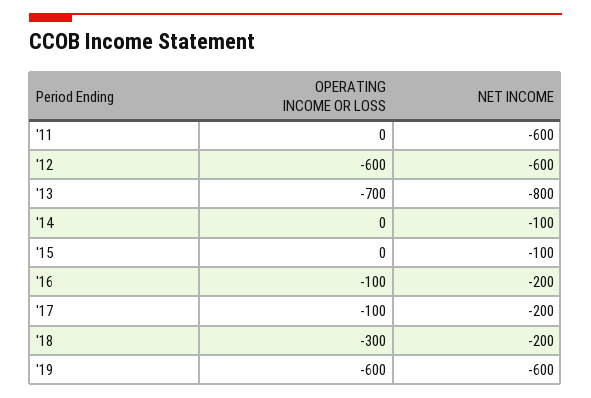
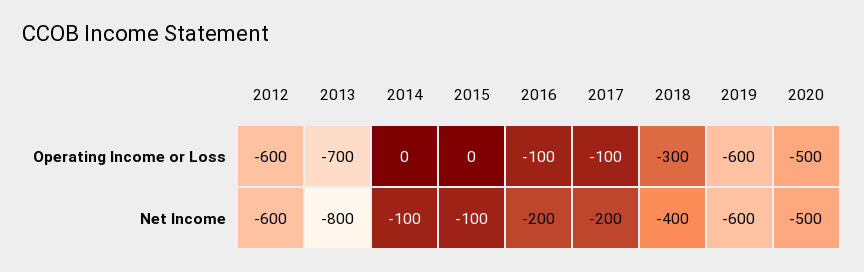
OPERATING INCOME OR LOSS, '11: 0 -> none
NET INCOME, '11: -600 -> none
NET INCOME, '18: -200 -> -400
OPERATING INCOME OR LOSS, 2020: none -> -500
NET INCOME, 2020: none -> -500

